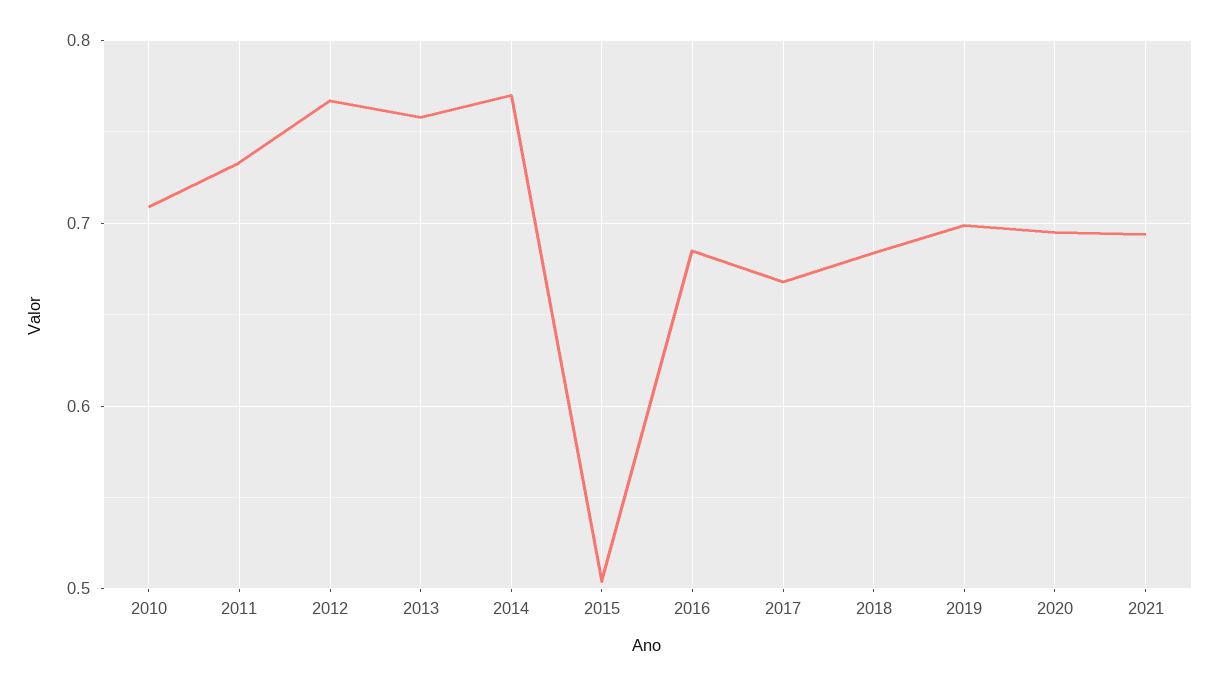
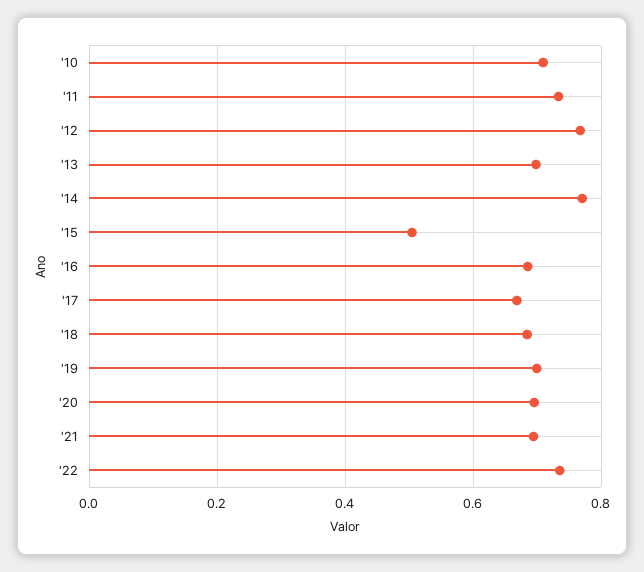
2013: 0.76 -> 0.7
'22: none -> 0.74

